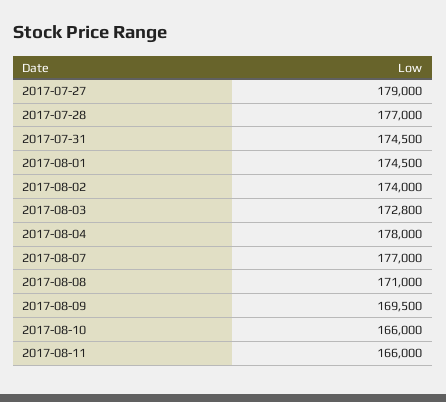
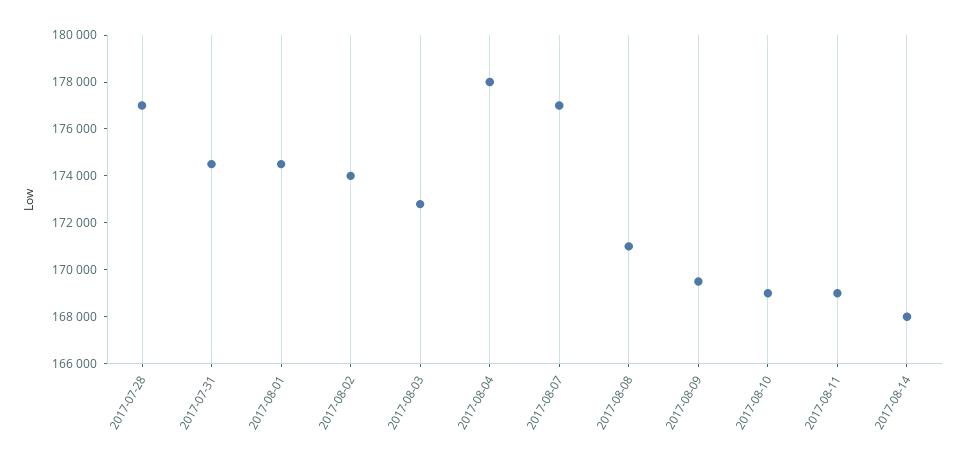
2017-07-27: 179000 -> none
2017-08-10: 166000 -> 169000
2017-08-11: 166000 -> 169000
2017-08-14: none -> 168000

